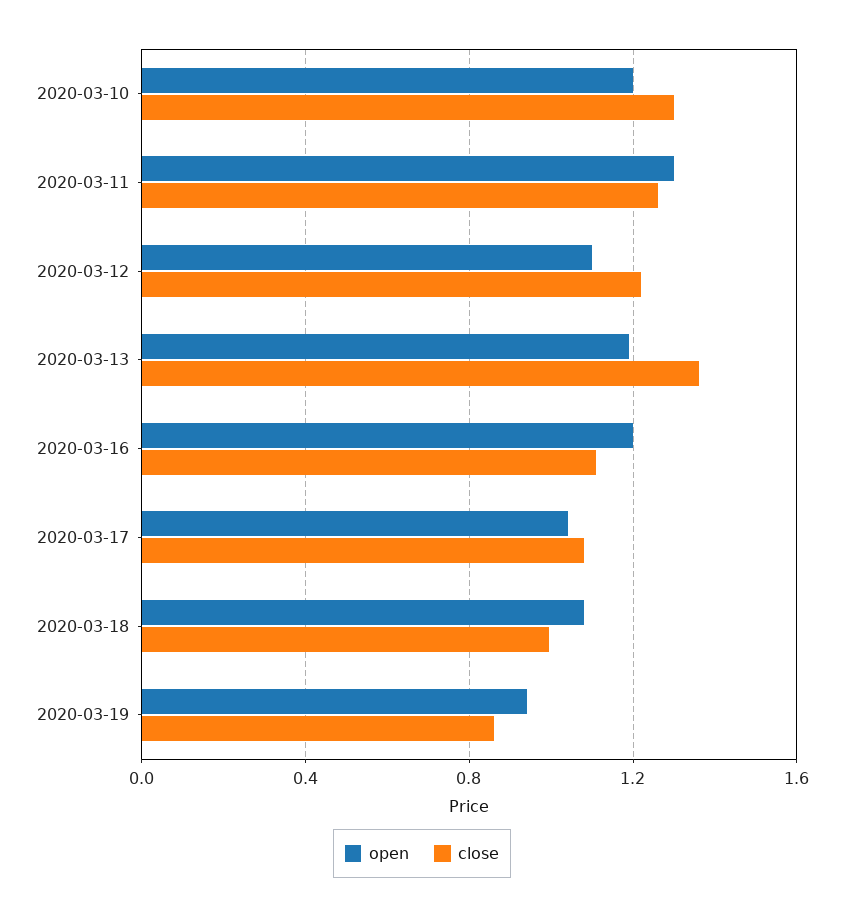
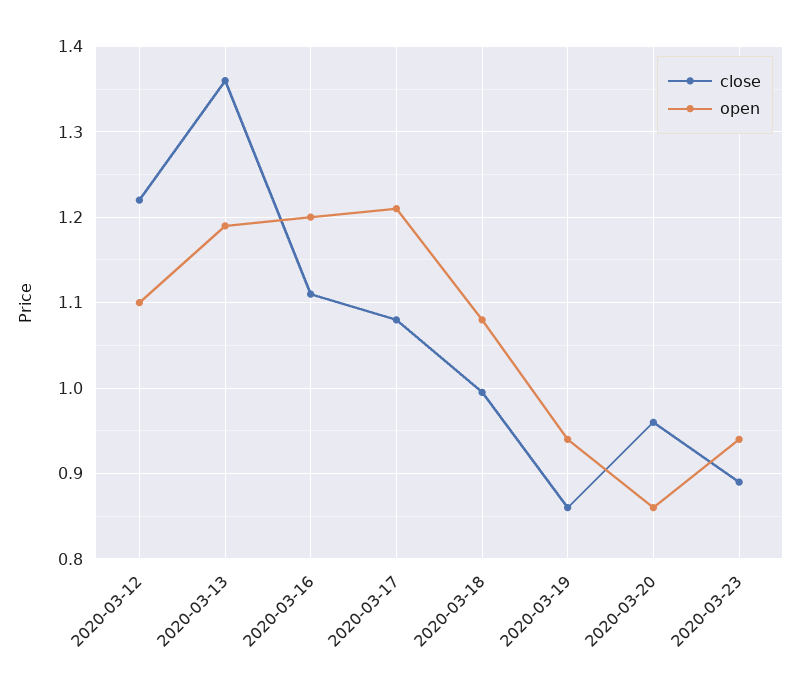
open, 2020-03-10: 1.2 -> none
close, 2020-03-10: 1.3 -> none
open, 2020-03-11: 1.3 -> none
close, 2020-03-11: 1.25 -> none
open, 2020-03-17: 1.05 -> 1.21
close, 2020-03-20: none -> 0.96
open, 2020-03-20: none -> 0.86
close, 2020-03-23: none -> 0.89
open, 2020-03-23: none -> 0.94

